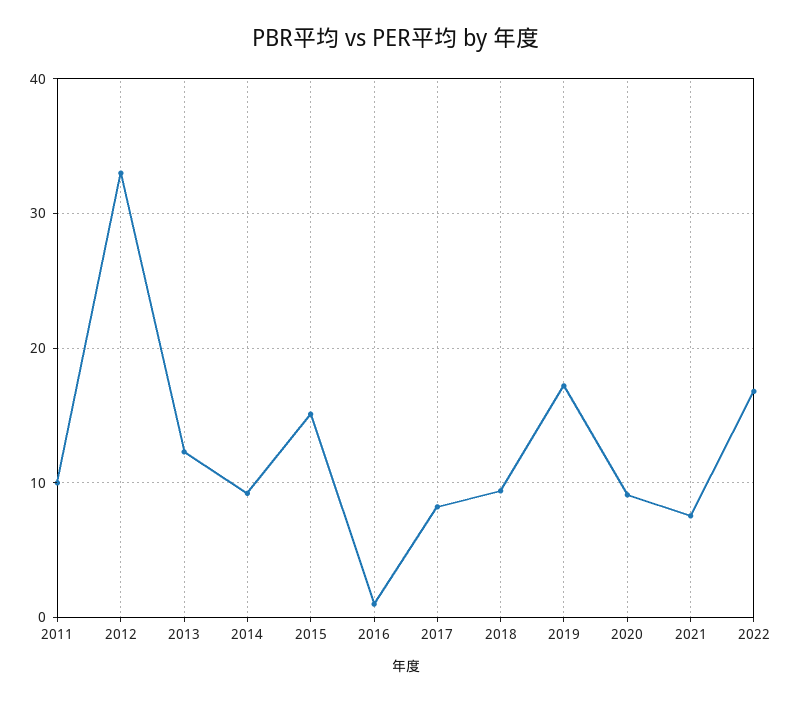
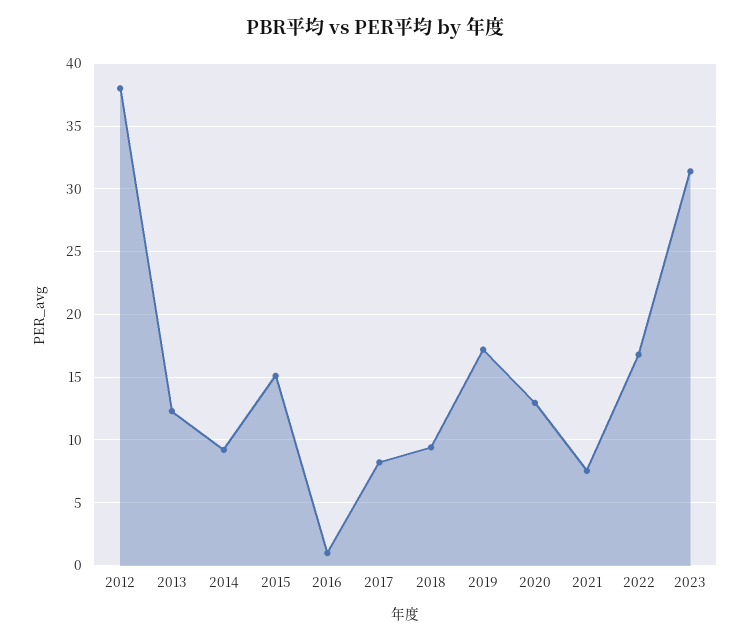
2011: 10 -> none
2012: 33 -> 38
2020: 9 -> 13
2023: none -> 31.5

